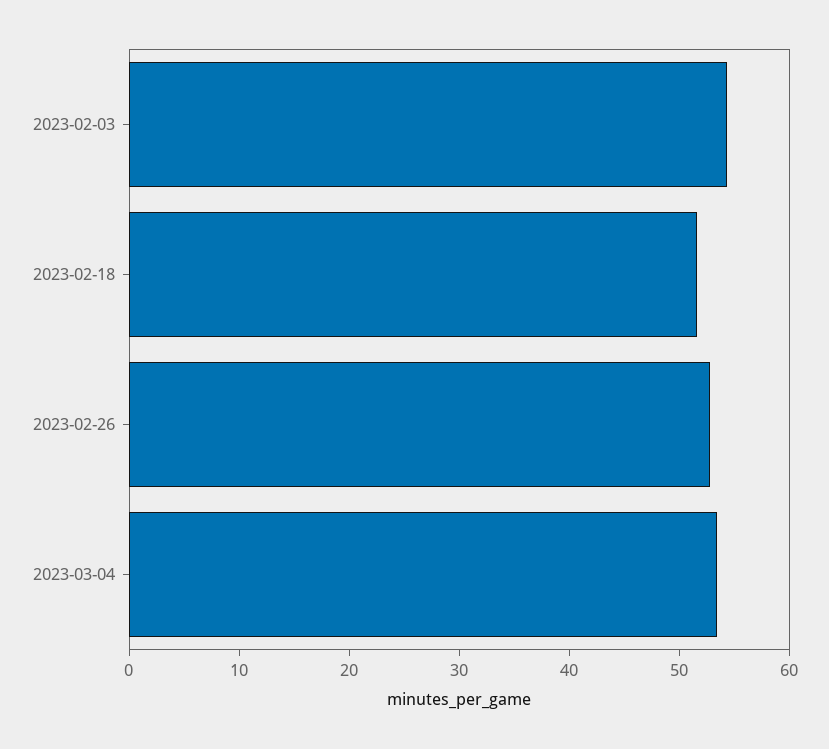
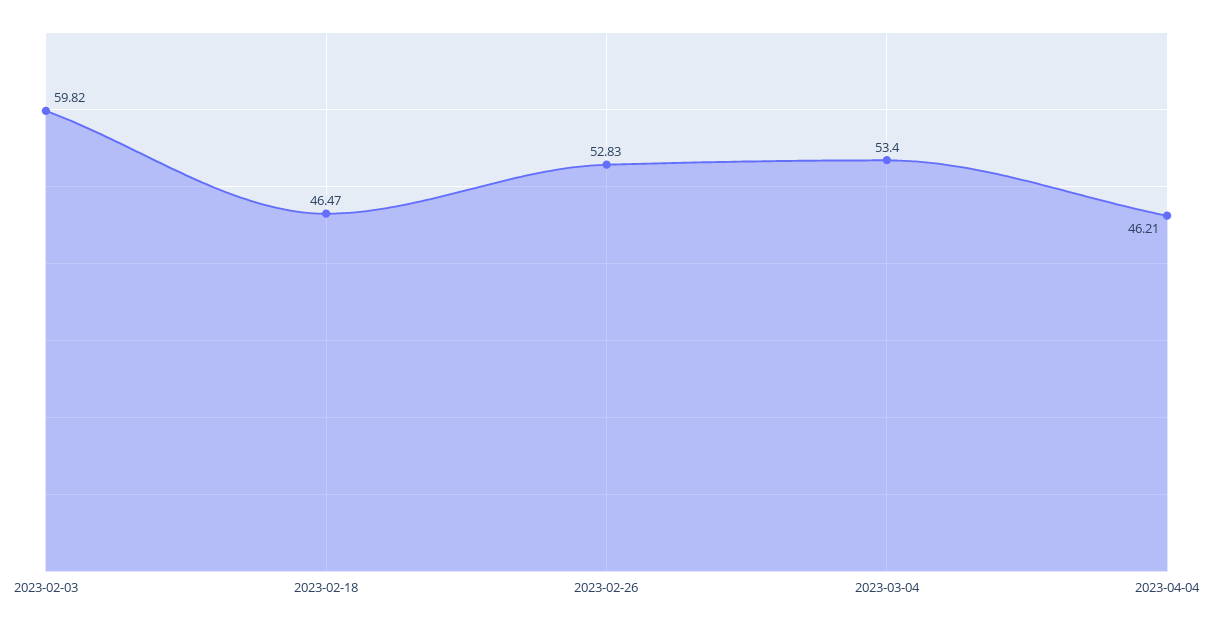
2023-02-03: 54 -> 59.82
2023-02-18: 52 -> 46.47
2023-04-04: none -> 46.21

